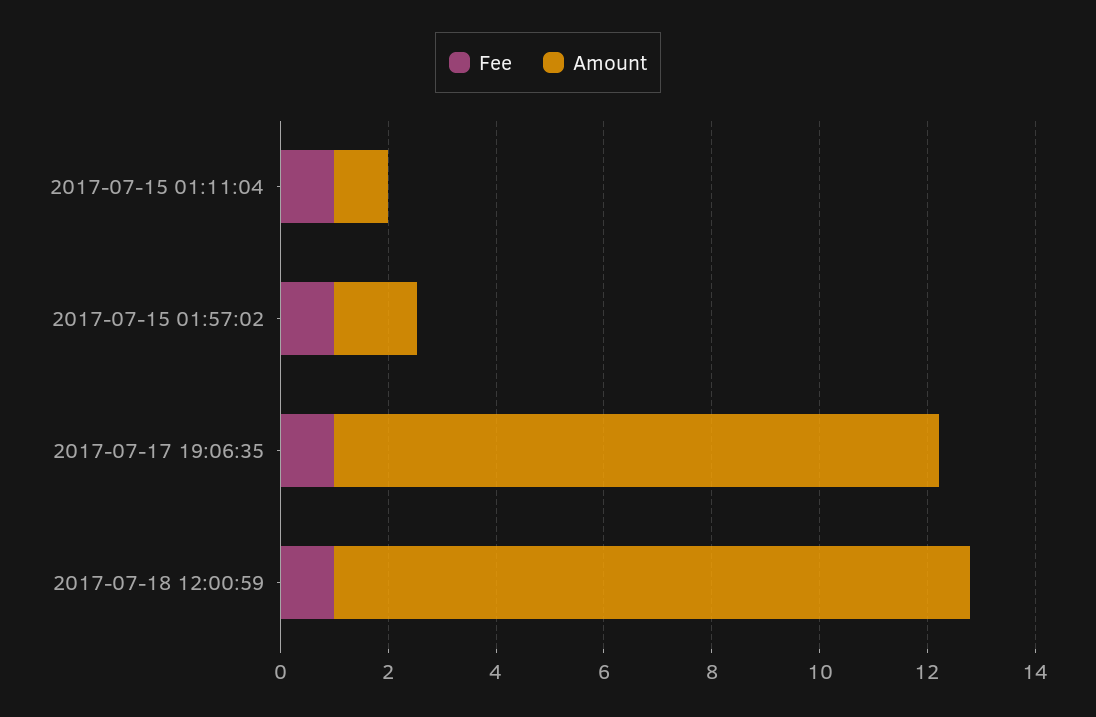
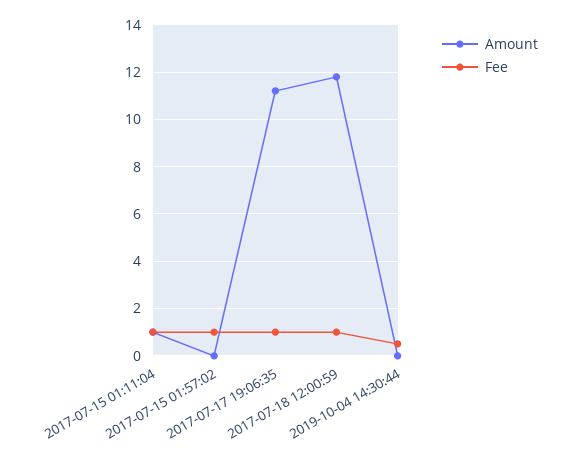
Amount, 2017-07-15 01:57:02: 1.5 -> 0
Amount, 2019-10-04 14:30:44: none -> 0
Fee, 2019-10-04 14:30:44: none -> 0.5

